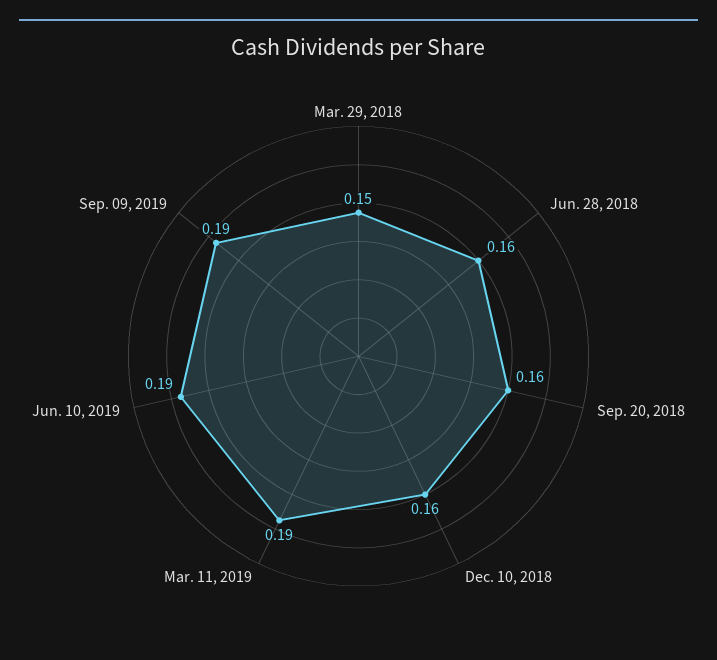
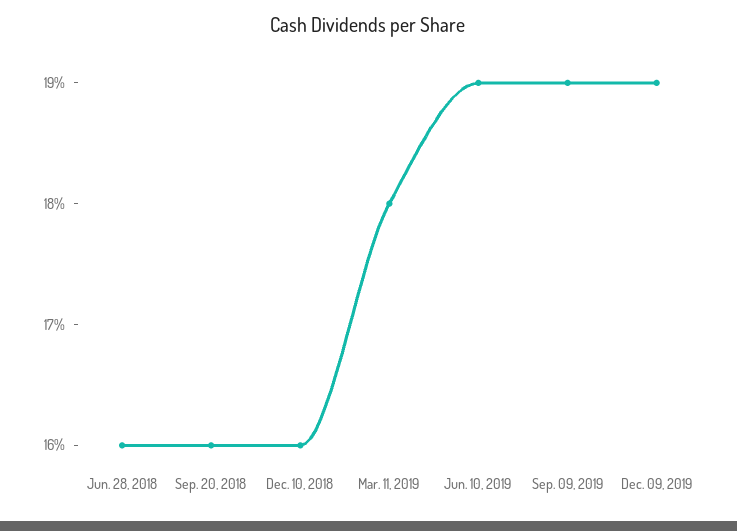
Mar. 29, 2018: 0.15 -> none
Mar. 11, 2019: 0.19 -> 0.18
Dec. 09, 2019: none -> 0.19

